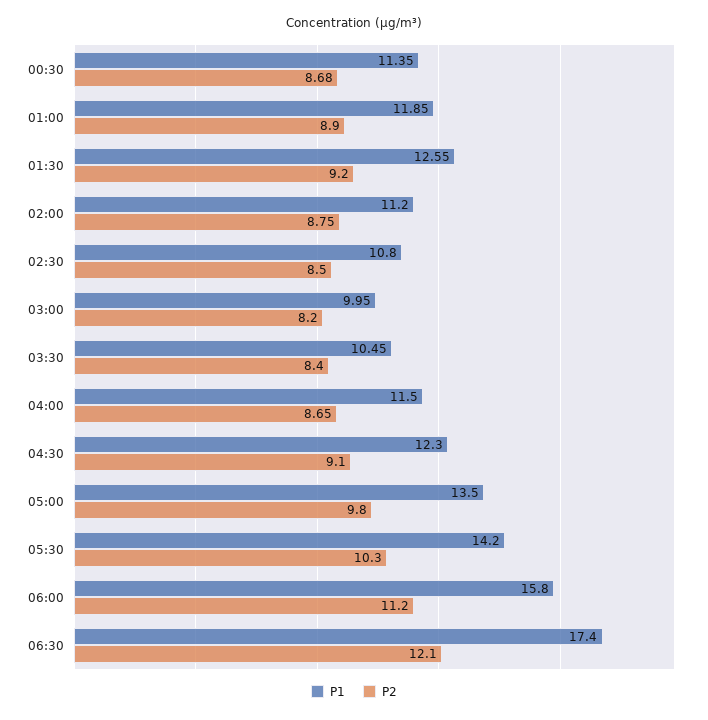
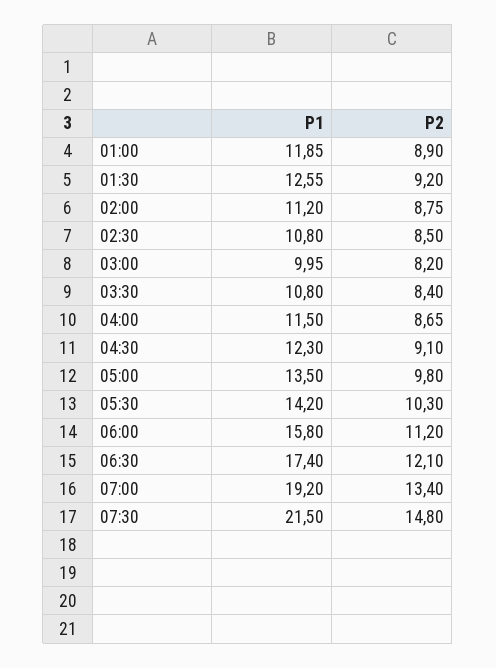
P1, 00:30: 11.35 -> none
P2, 00:30: 8.68 -> none
P1, 03:30: 10.45 -> 10.8
P1, 07:00: none -> 19.2
P2, 07:00: none -> 13.4
P1, 07:30: none -> 21.5
P2, 07:30: none -> 14.8

